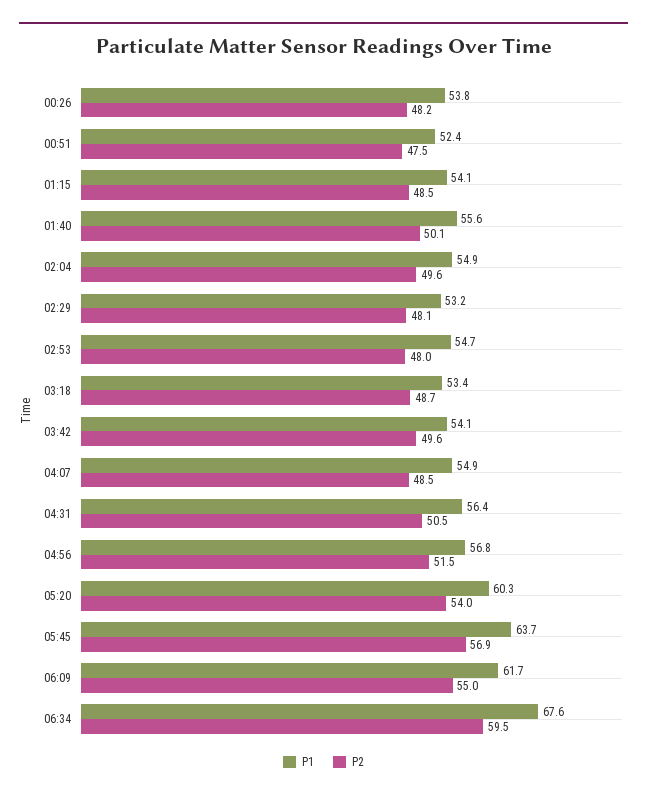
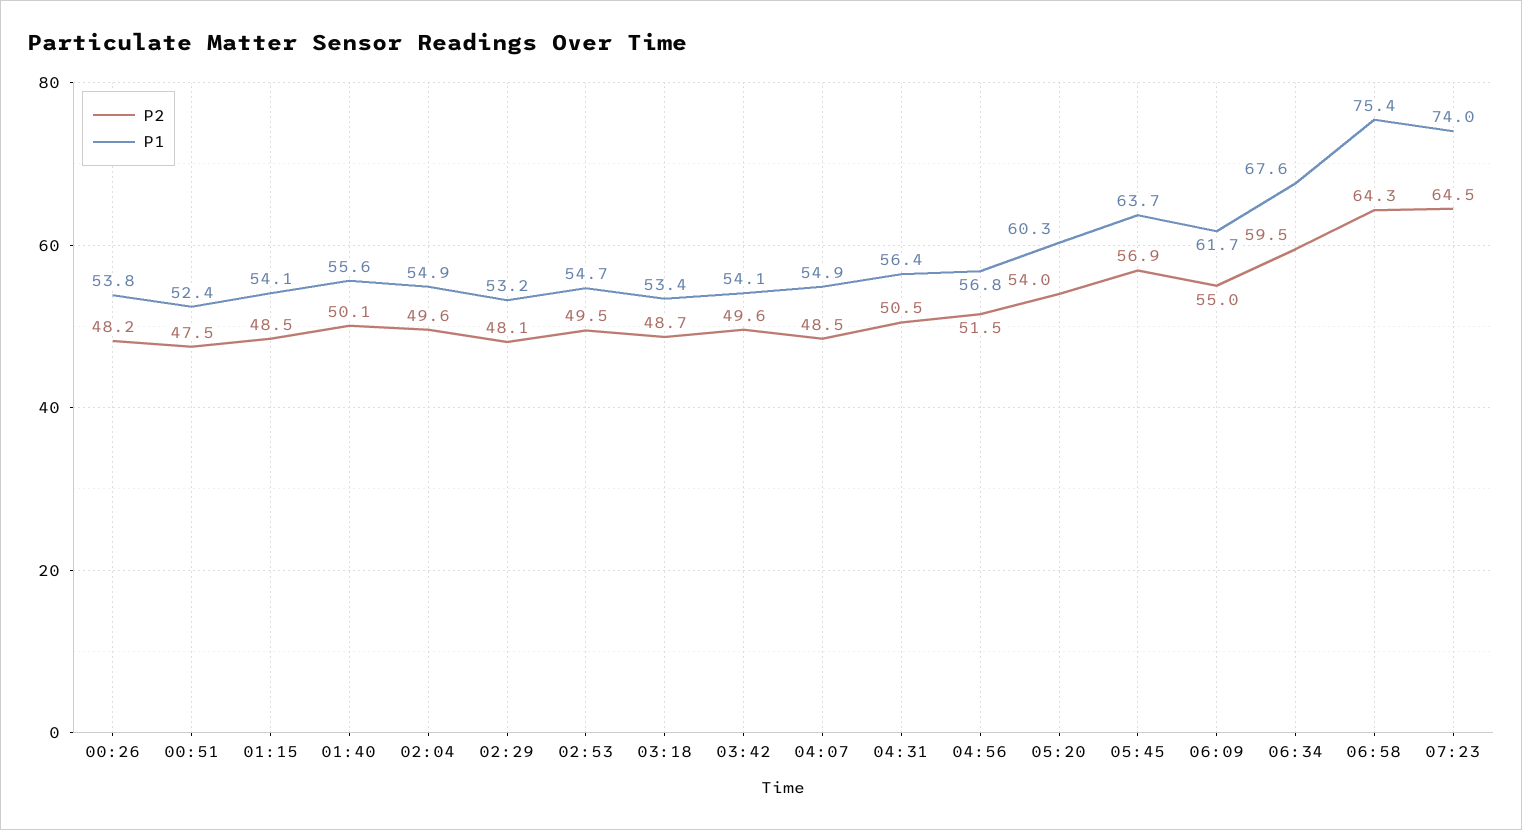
P2, 02:53: 48 -> 49.5
P2, 06:58: none -> 64.3
P1, 06:58: none -> 75.4
P2, 07:23: none -> 64.5
P1, 07:23: none -> 74

